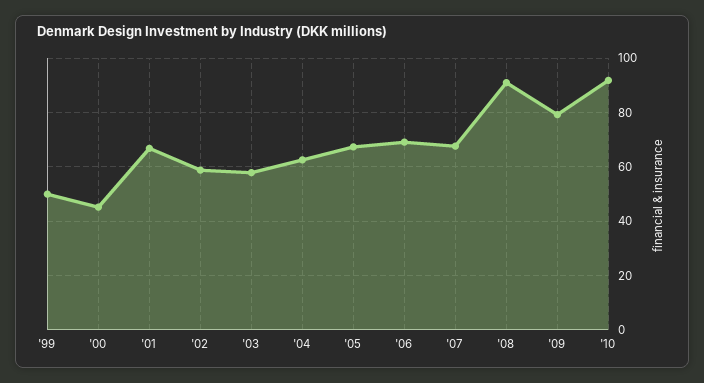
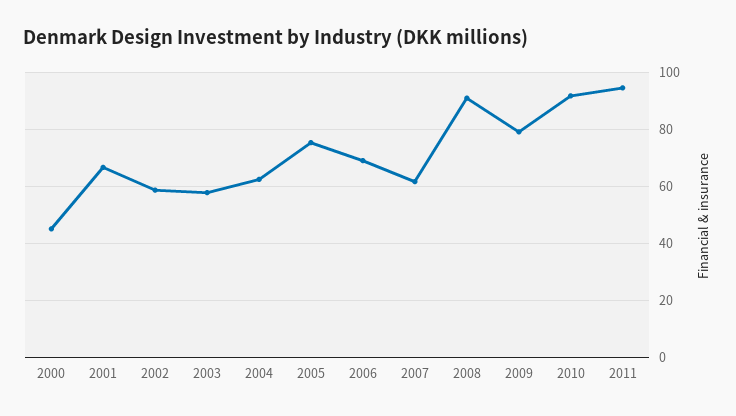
'99: 50 -> none
'05: 67.5 -> 75
'07: 67.5 -> 62.5
2011: none -> 95

